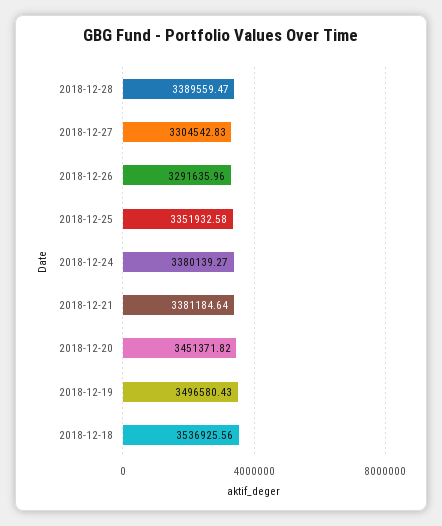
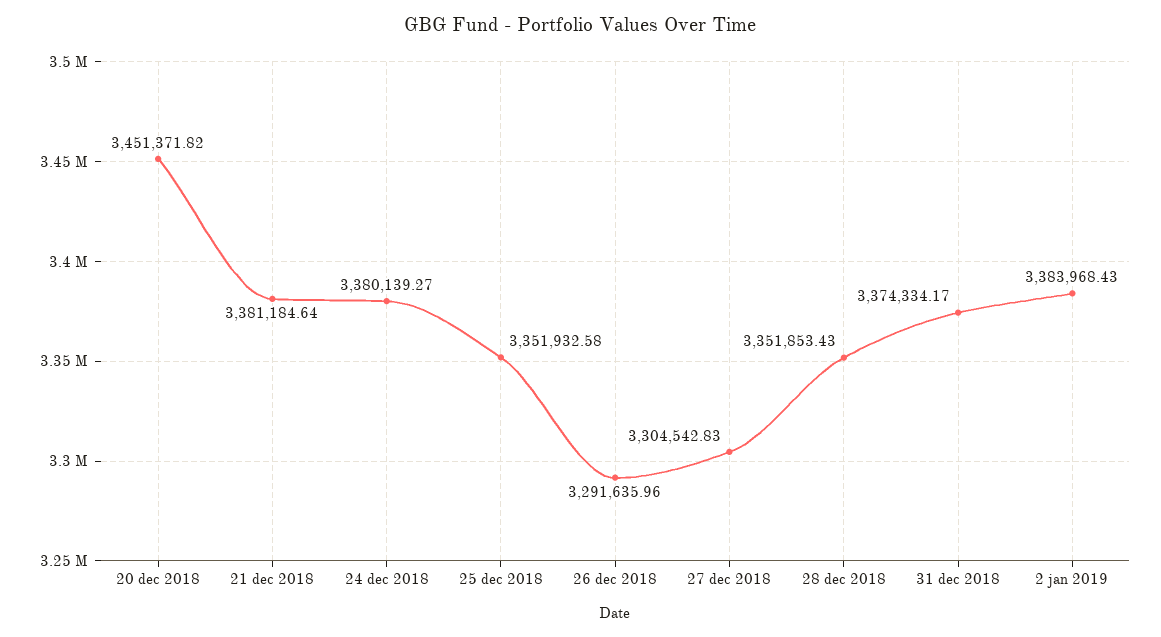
2018-12-28: 3389559.47 -> 3351853.43
2018-12-19: 3496580.43 -> none
2018-12-18: 3536925.56 -> none
31 dec 2018: none -> 3374334.17
2 jan 2019: none -> 3383968.43

